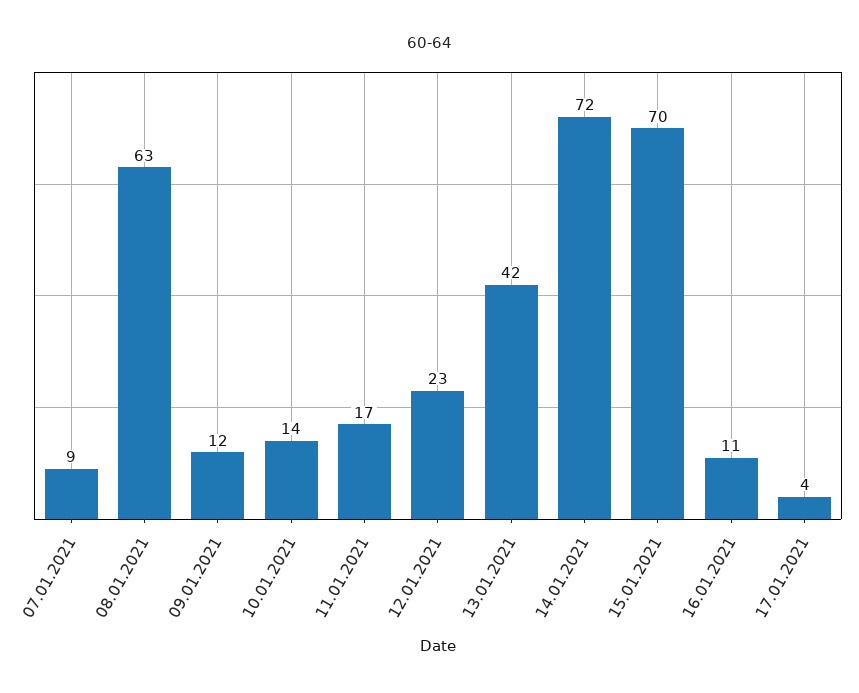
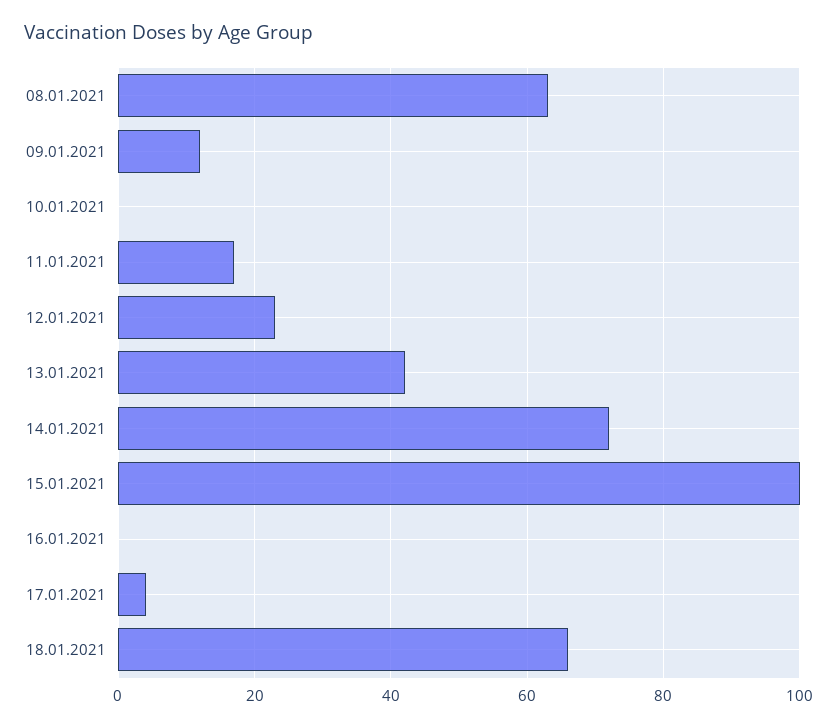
07.01.2021: 9 -> none
10.01.2021: 14 -> 0
15.01.2021: 70 -> 100
16.01.2021: 11 -> 0
18.01.2021: none -> 65

